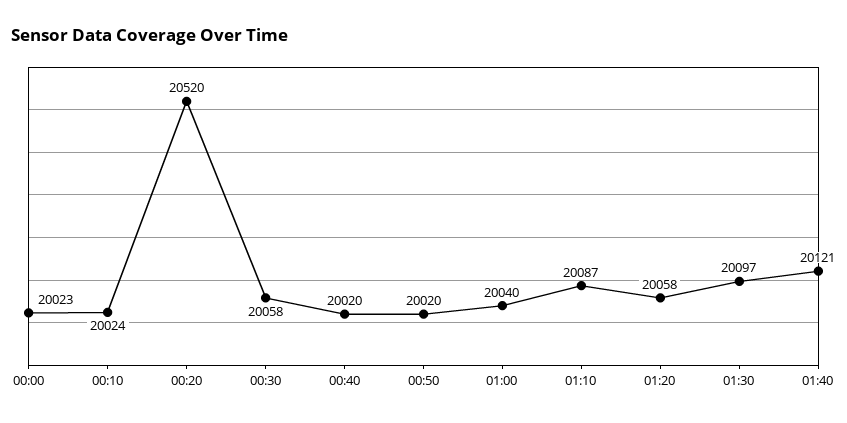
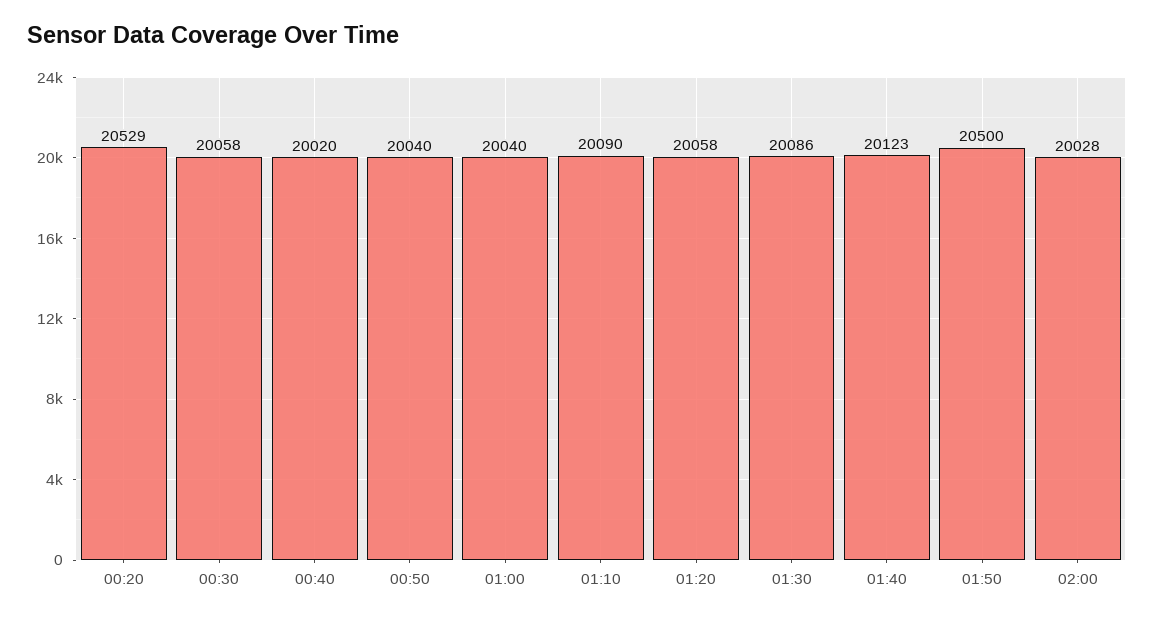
00:00: 20023 -> none
00:10: 20024 -> none
00:20: 20520 -> 20529
00:50: 20020 -> 20040
01:10: 20087 -> 20090
01:30: 20097 -> 20086
01:40: 20121 -> 20123
01:50: none -> 20500
02:00: none -> 20028

